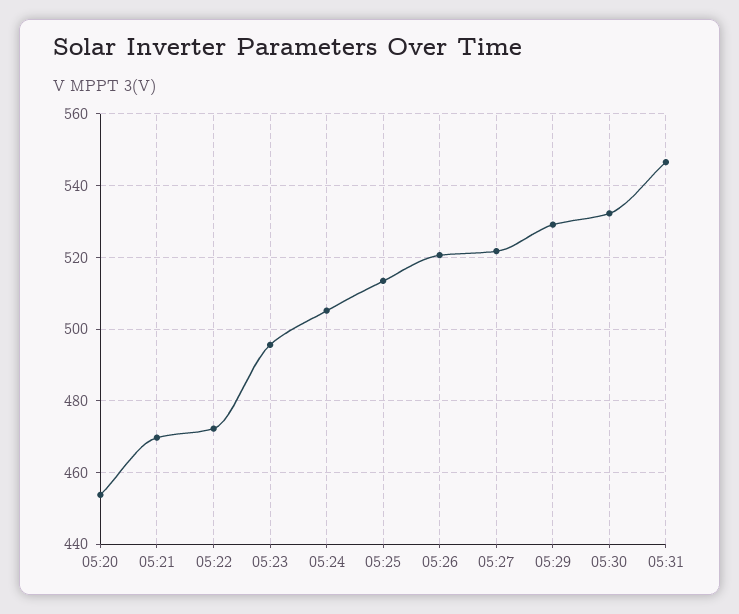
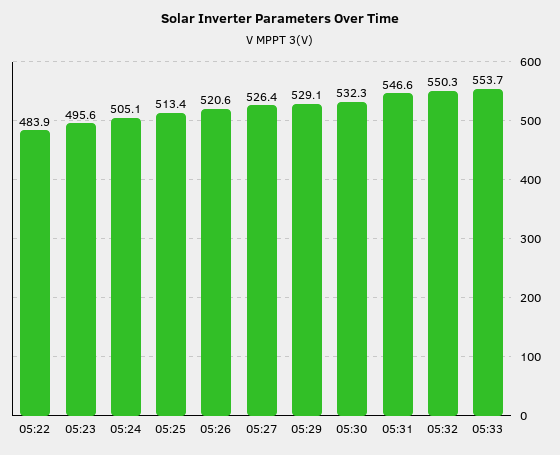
05:20: 454 -> none
05:21: 470 -> none
05:22: 472 -> 483.9
05:27: 522 -> 526.4
05:32: none -> 550.3
05:33: none -> 553.7

